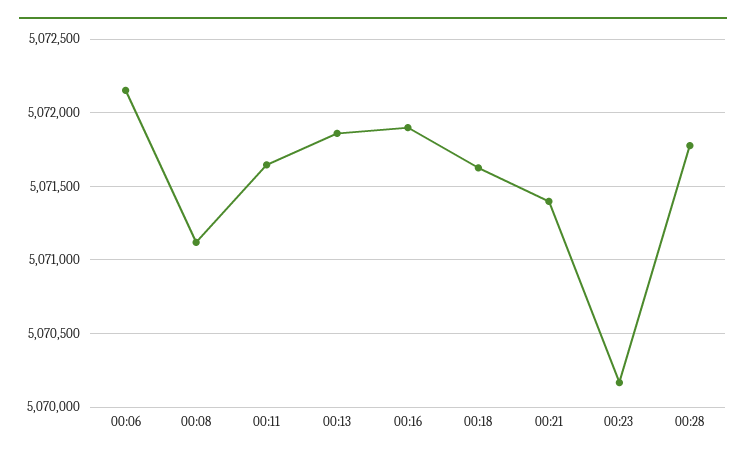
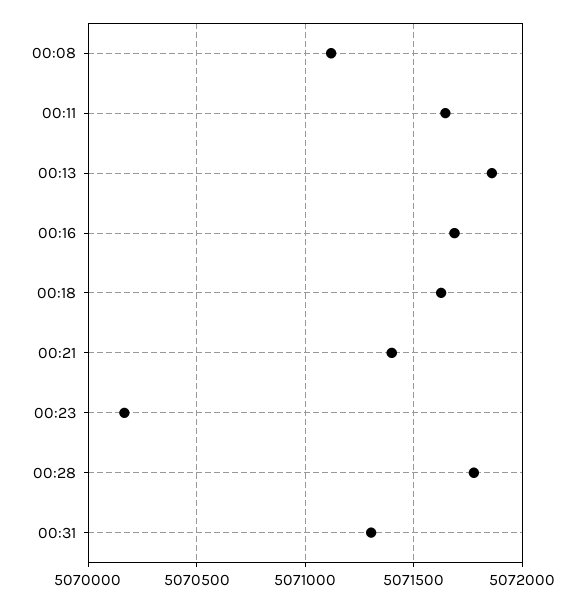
00:06: 5072150 -> none
00:16: 5071900 -> 5071700
00:31: none -> 5071300

